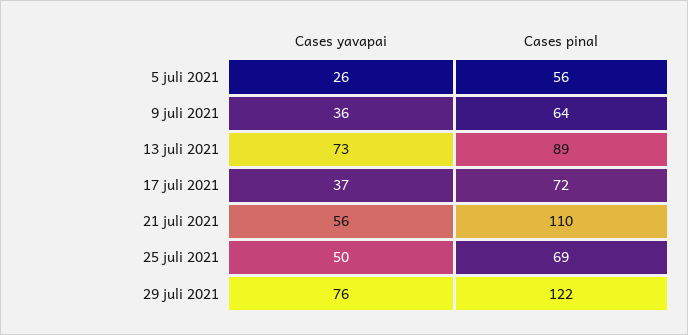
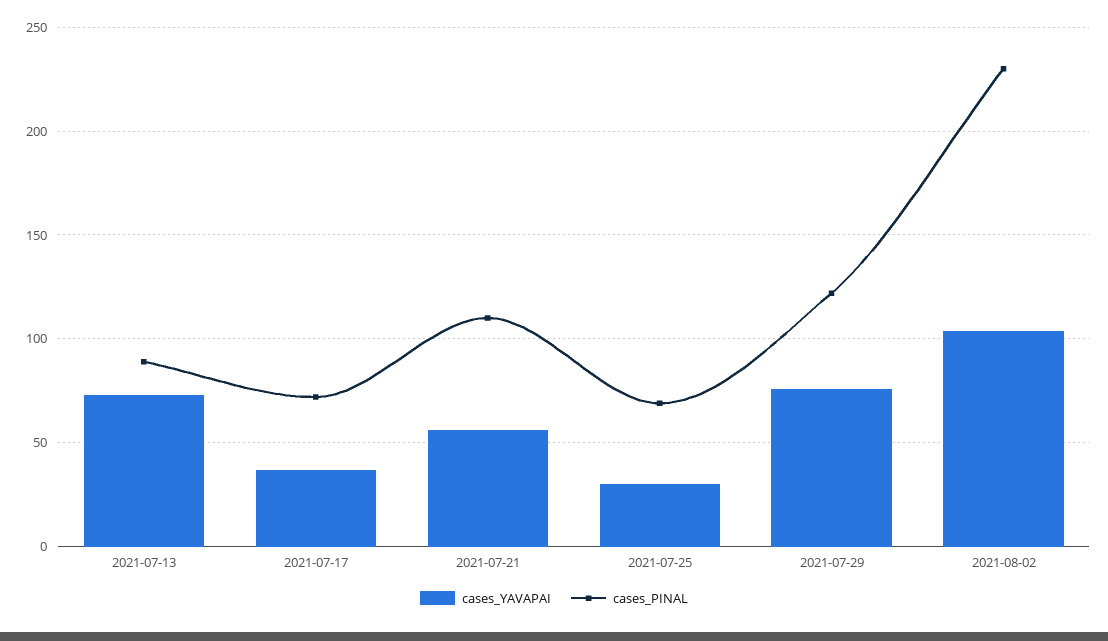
Cases yavapai, 5 juli 2021: 26 -> none
Cases pinal, 5 juli 2021: 56 -> none
Cases yavapai, 9 juli 2021: 36 -> none
Cases pinal, 9 juli 2021: 64 -> none
Cases yavapai, 25 juli 2021: 50 -> 30
Cases yavapai, 2021-08-02: none -> 105
Cases pinal, 2021-08-02: none -> 230

